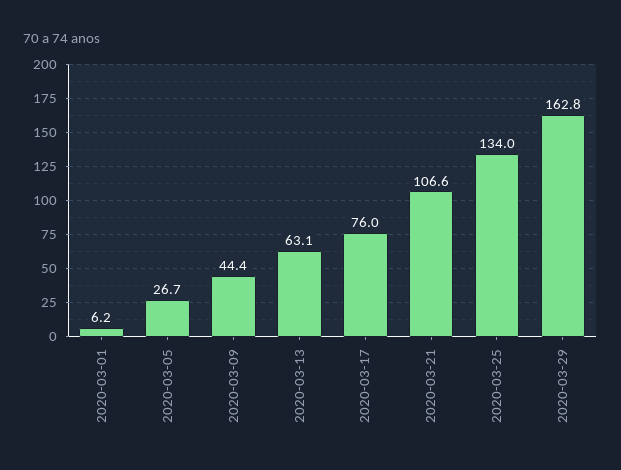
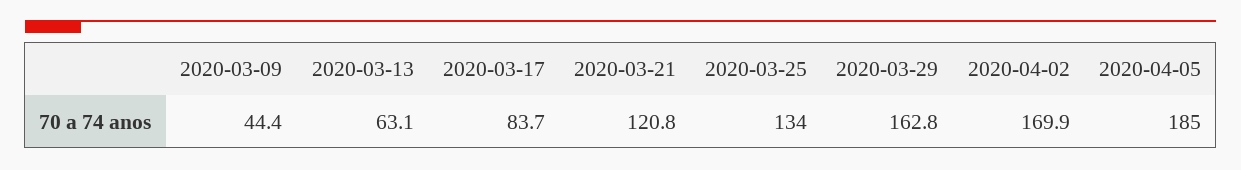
2020-03-01: 6.2 -> none
2020-03-05: 26.7 -> none
2020-03-17: 76 -> 83.7
2020-03-21: 106.6 -> 120.8
2020-04-02: none -> 169.9
2020-04-05: none -> 185

